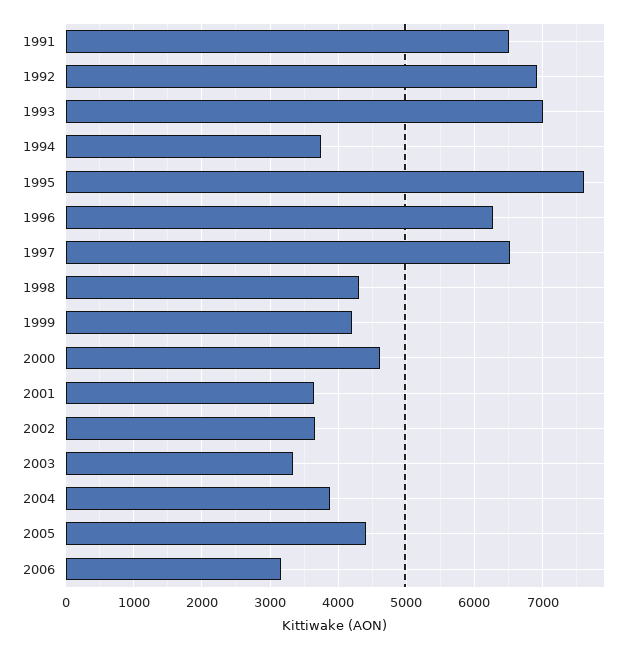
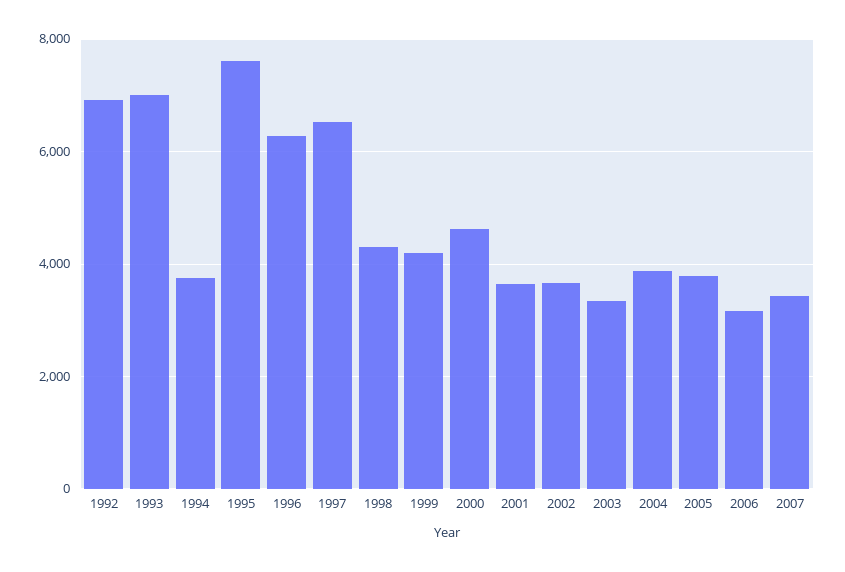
1991: 6500 -> none
2005: 4400 -> 3800
2007: none -> 3400

